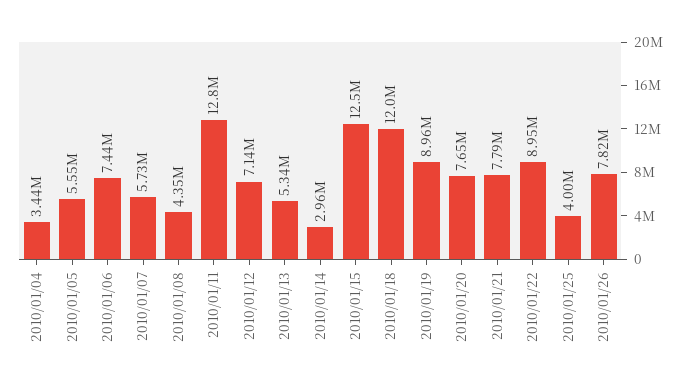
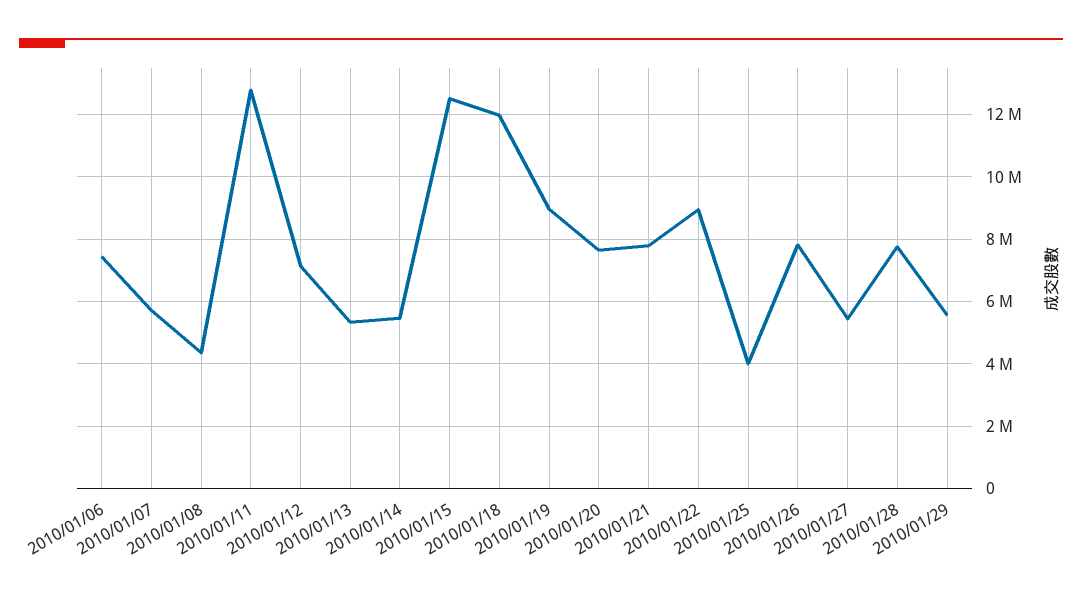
2010/01/04: 3440000 -> none
2010/01/05: 5550000 -> none
2010/01/14: 2960000 -> 5400000
2010/01/27: none -> 5400000
2010/01/28: none -> 7800000
2010/01/29: none -> 5600000

